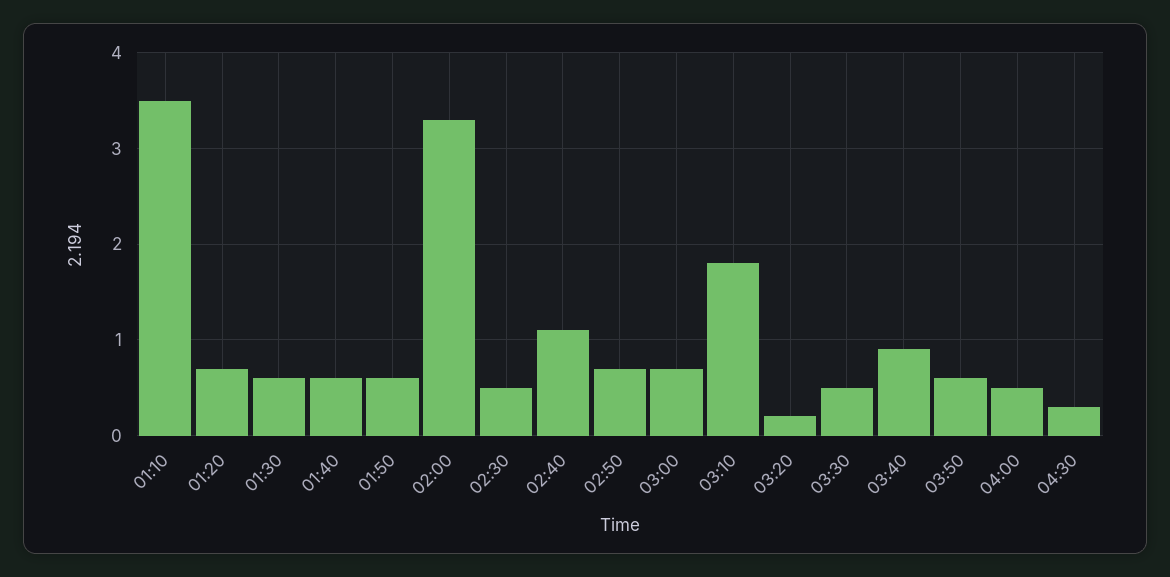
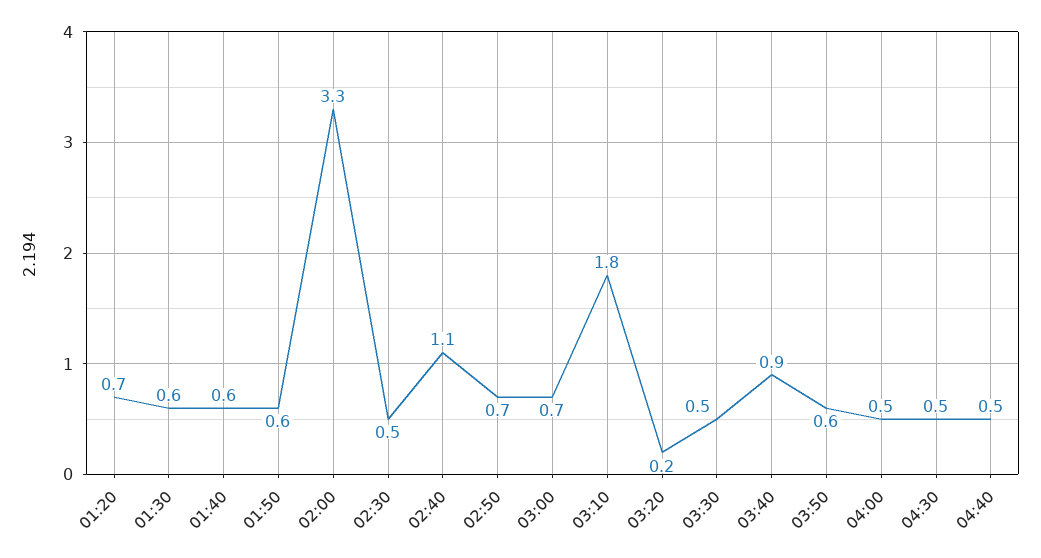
01:10: 3.5 -> none
04:30: 0.3 -> 0.5
04:40: none -> 0.5

